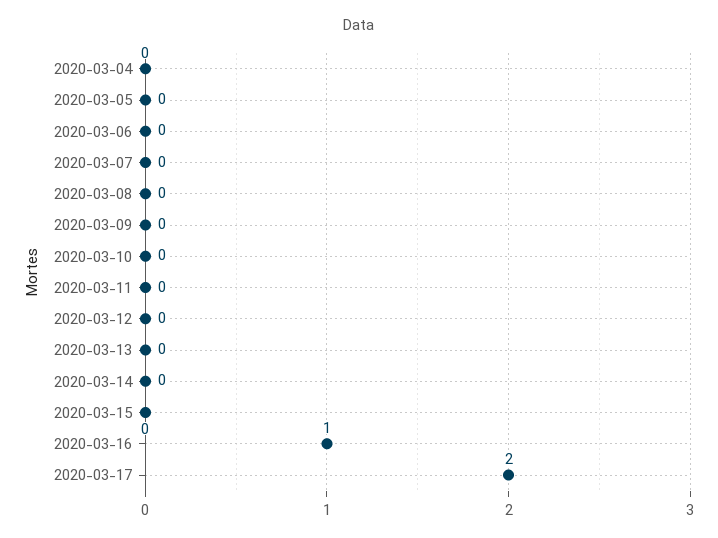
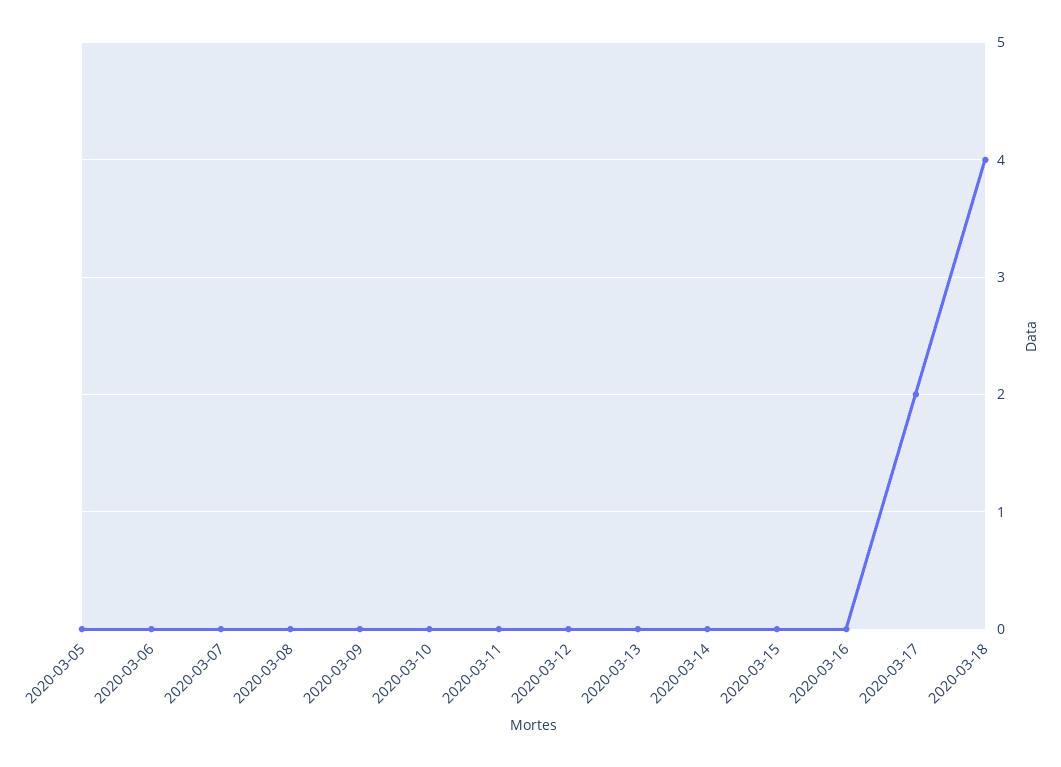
2020-03-04: 0 -> none
2020-03-16: 1 -> 0
2020-03-18: none -> 4

